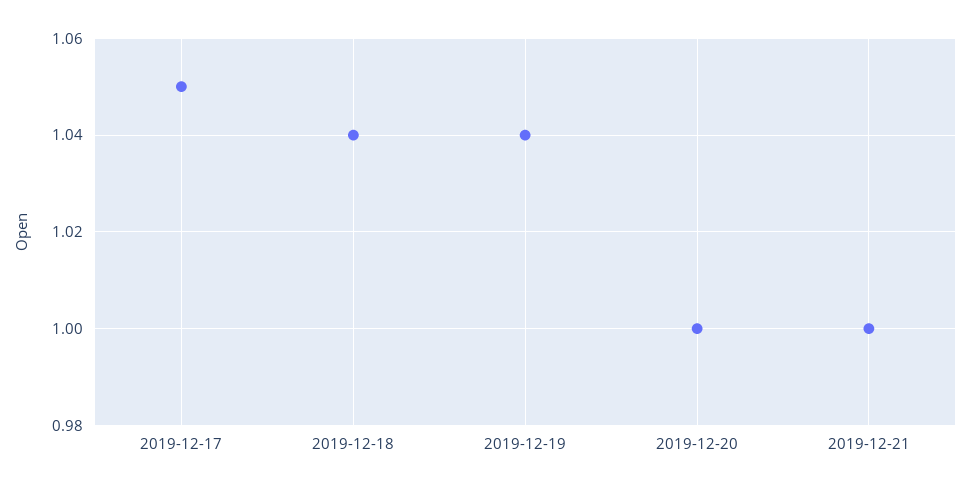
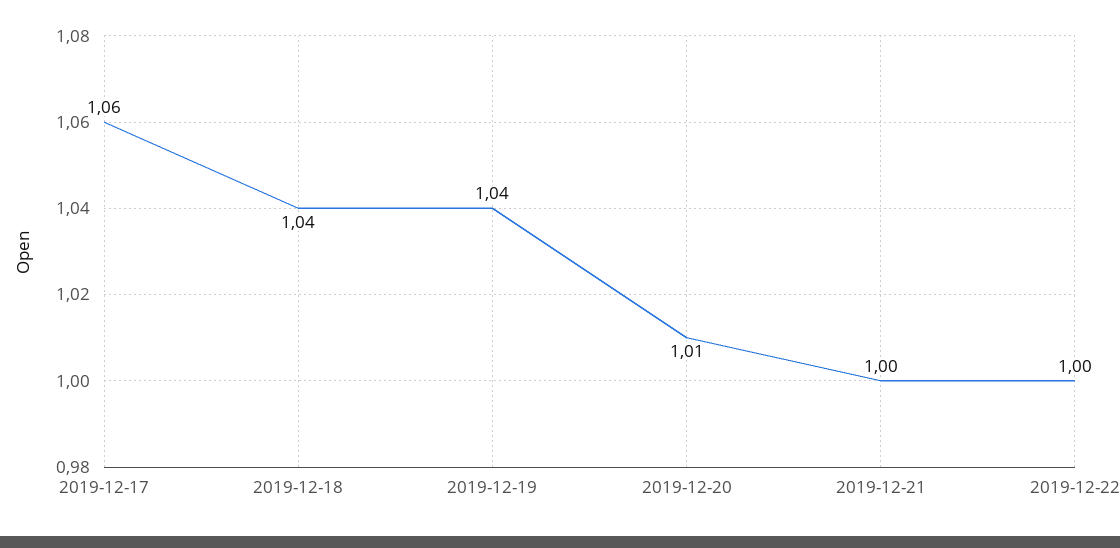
2019-12-17: 1.05 -> 1.06
2019-12-20: 1 -> 1.01
2019-12-22: none -> 1

